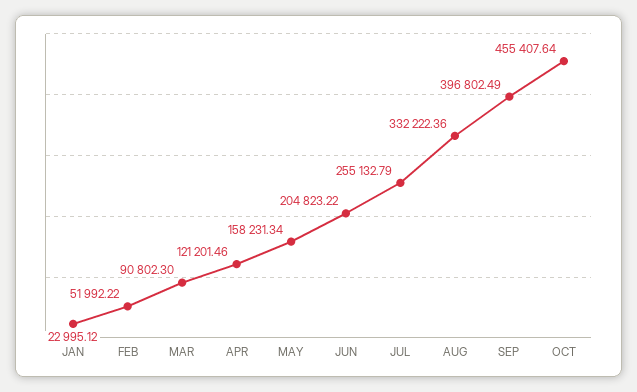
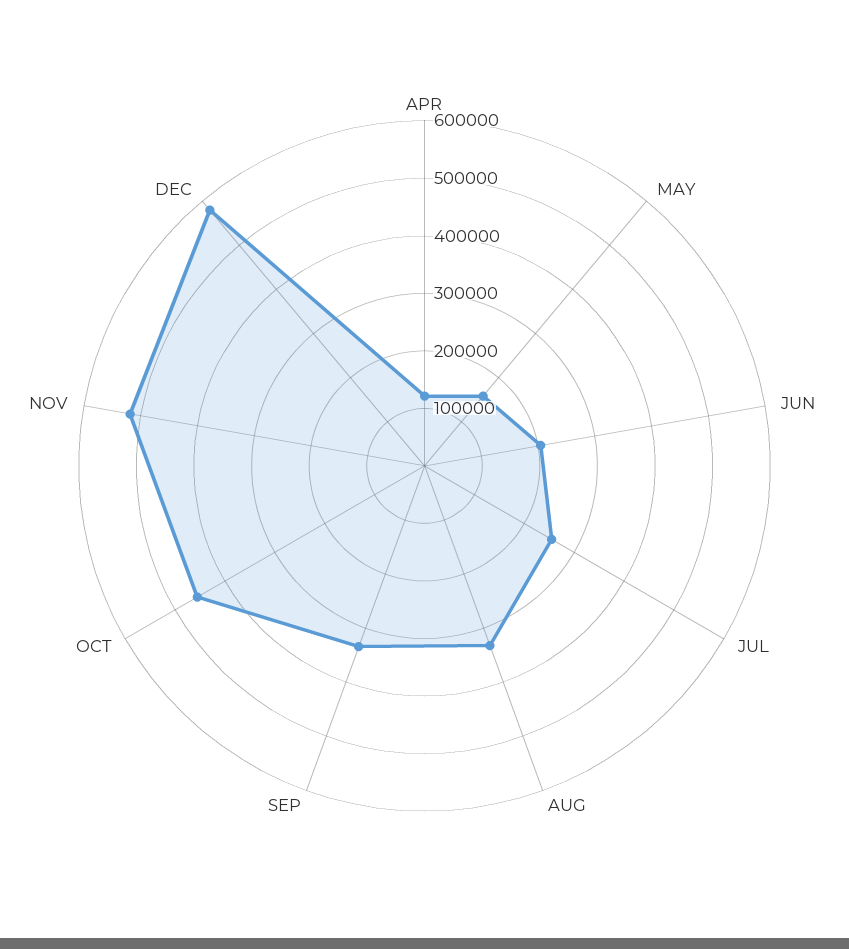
JAN: 22995.12 -> none
FEB: 51992.22 -> none
MAR: 90802.3 -> none
SEP: 396802.49 -> 340000
NOV: none -> 520000
DEC: none -> 580000

